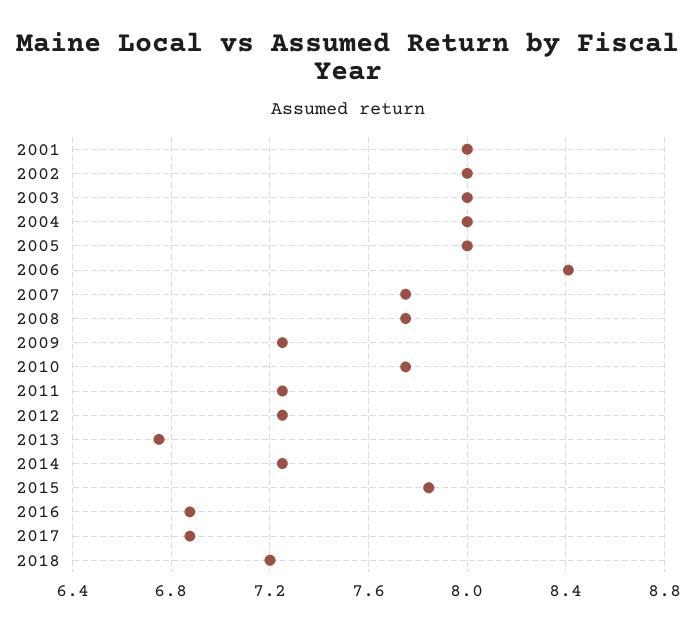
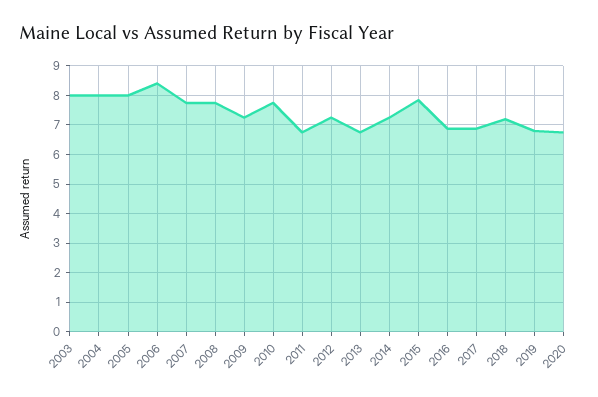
2001: 8 -> none
2002: 8 -> none
2011: 7.25 -> 6.75
2019: none -> 6.75
2020: none -> 6.75

